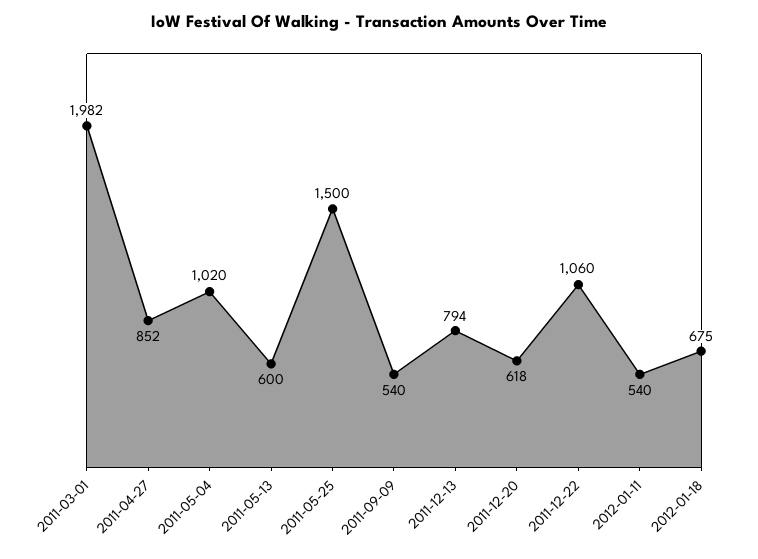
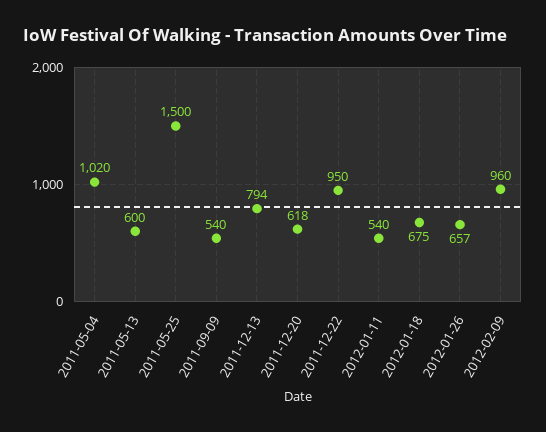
2011-03-01: 1982 -> none
2011-04-27: 852 -> none
2011-12-22: 1060 -> 950
2012-01-26: none -> 657
2012-02-09: none -> 960

